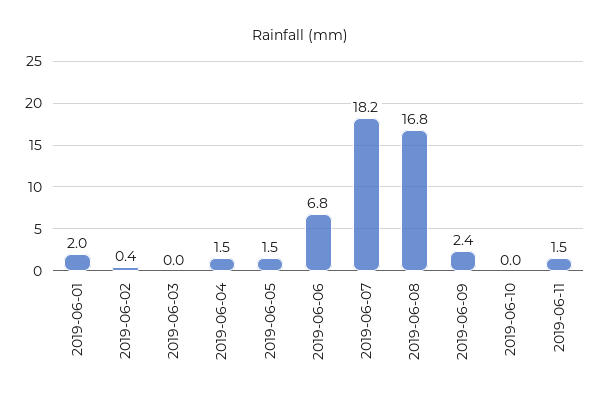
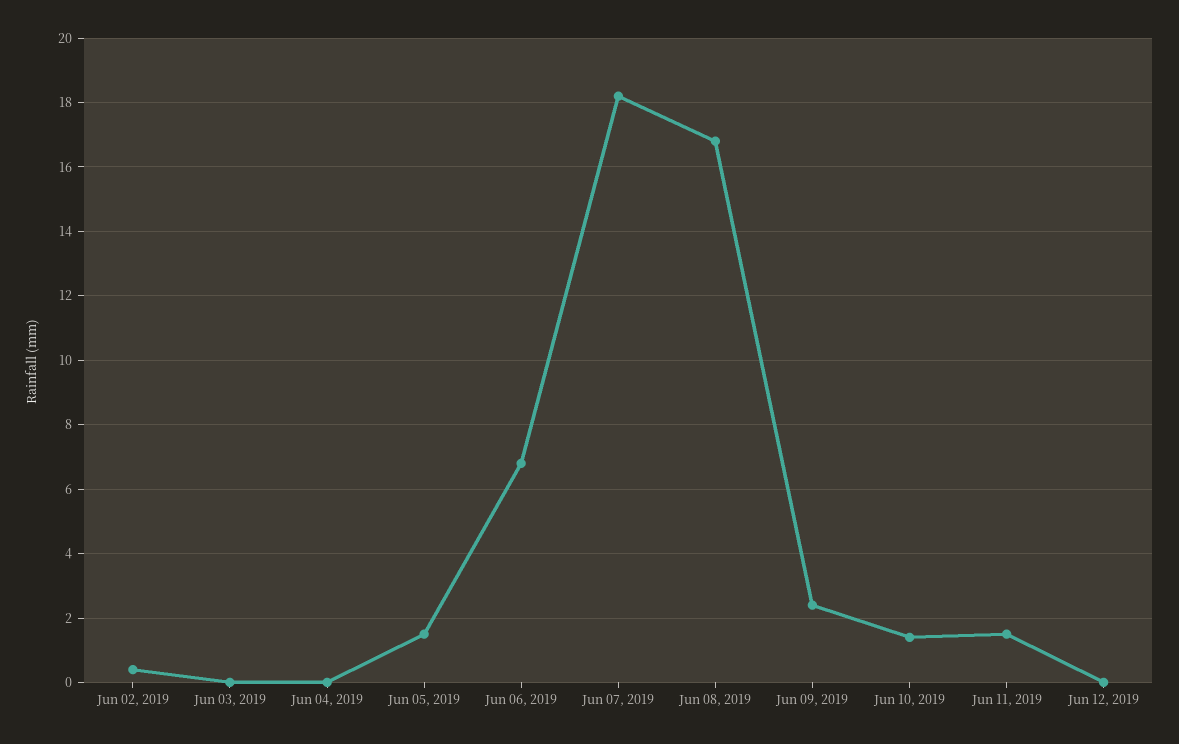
2019-06-01: 2 -> none
2019-06-04: 1.5 -> 0
2019-06-10: 0 -> 1.5
Jun 12, 2019: none -> 0

